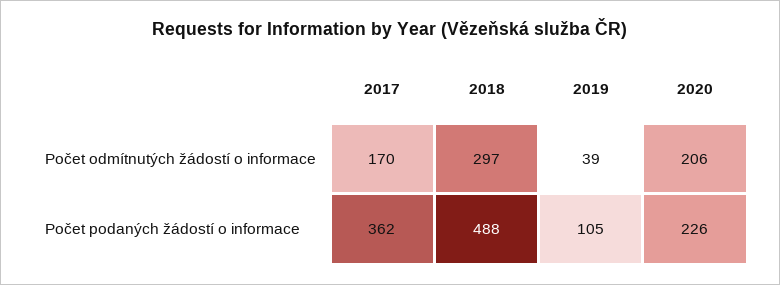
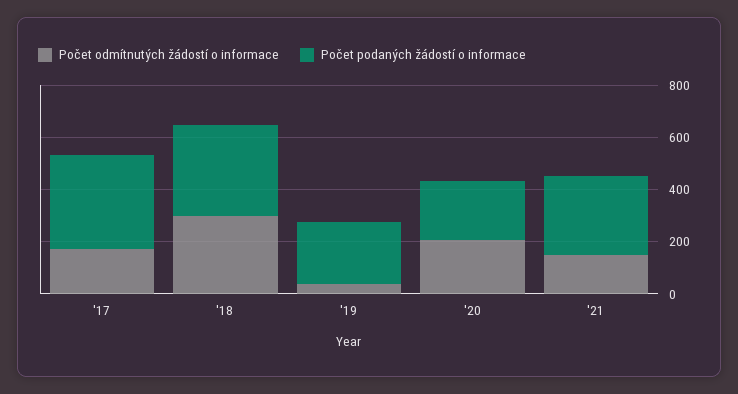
Počet podaných žádostí o informace, 2018: 488 -> 350
Počet podaných žádostí o informace, 2019: 105 -> 250
Počet odmítnutých žádostí o informace, '21: none -> 150
Počet podaných žádostí o informace, '21: none -> 300

